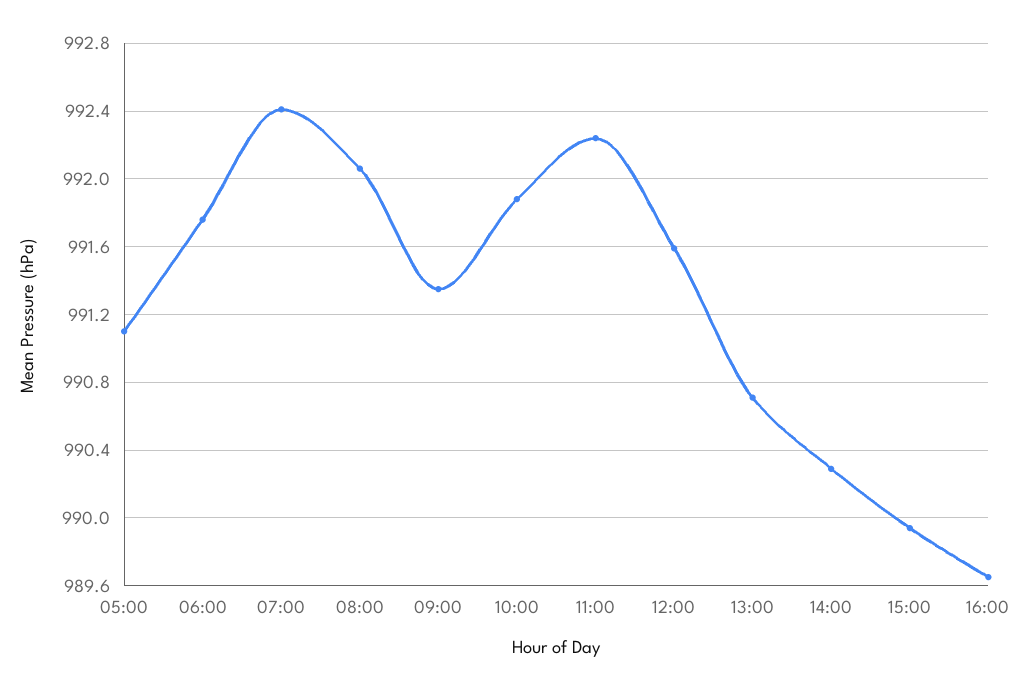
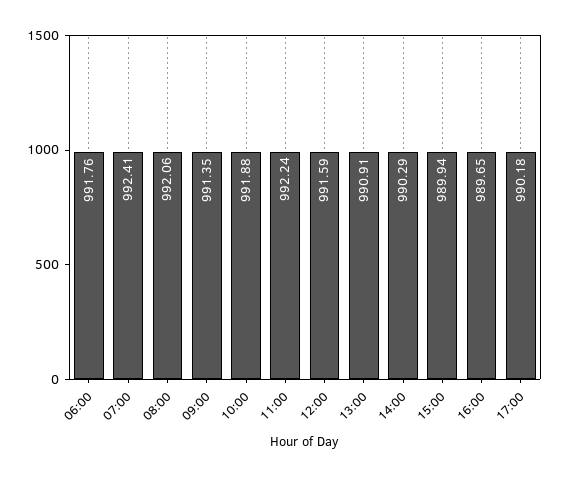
05:00: 991.1 -> none
13:00: 990.7 -> 990.91
17:00: none -> 990.18

